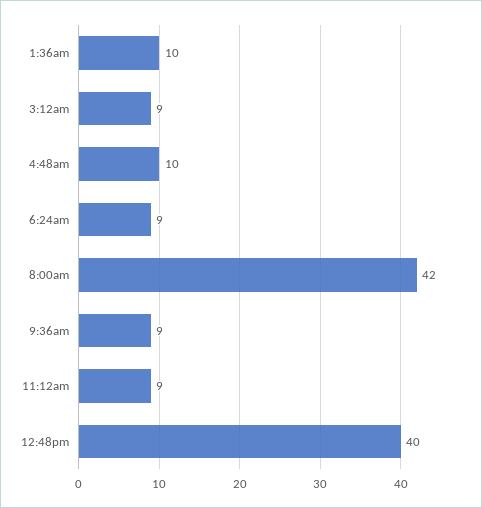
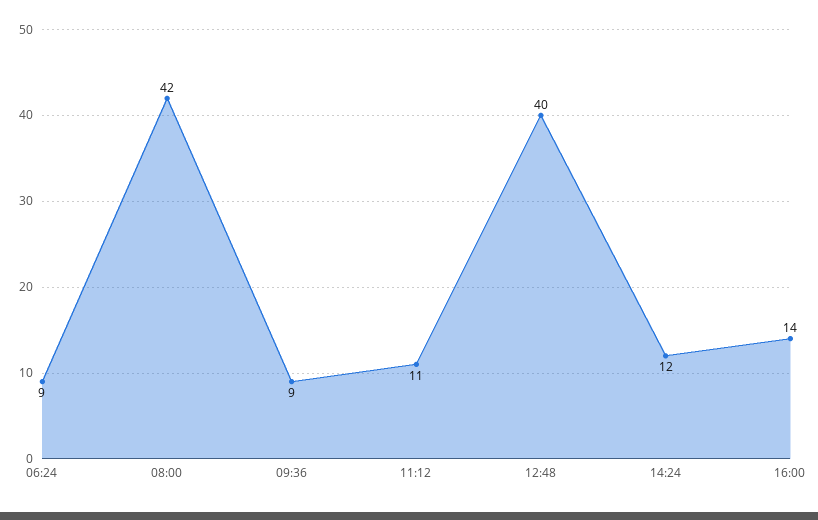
1:36am: 10 -> none
3:12am: 9 -> none
4:48am: 10 -> none
11:12am: 9 -> 11
14:24: none -> 12
16:00: none -> 14

